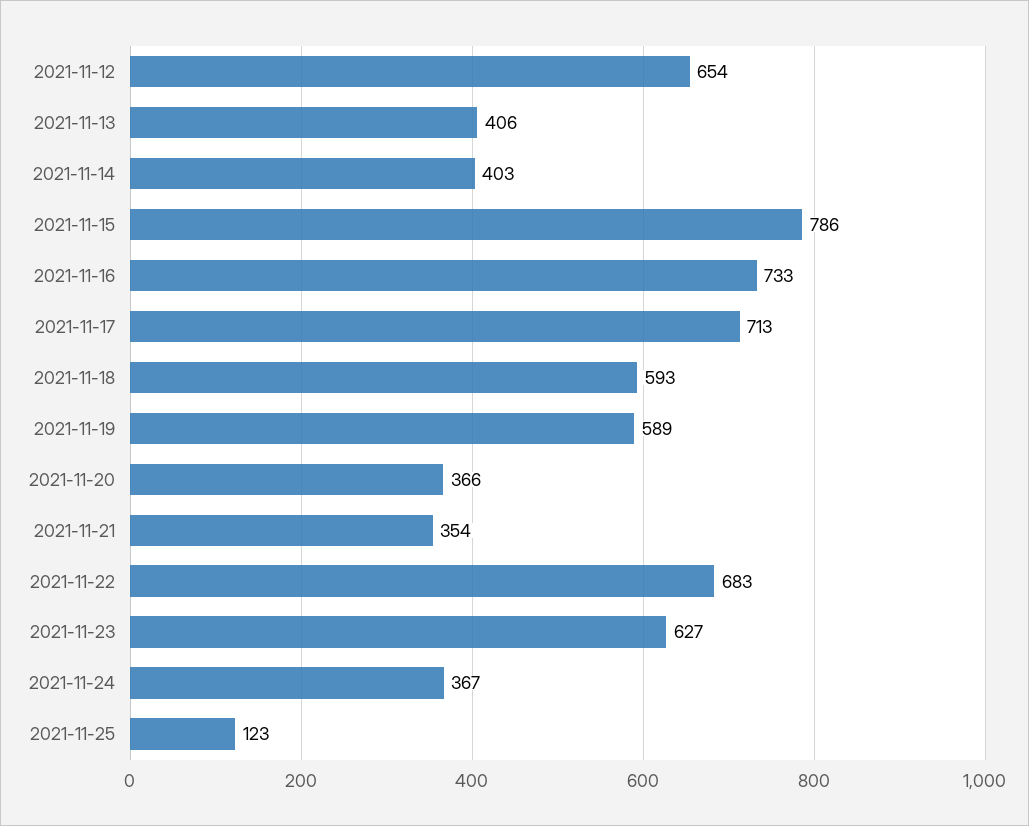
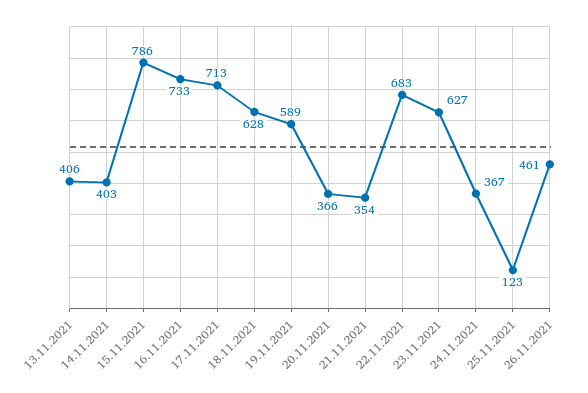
2021-11-12: 654 -> none
2021-11-18: 593 -> 628
26.11.2021: none -> 461

